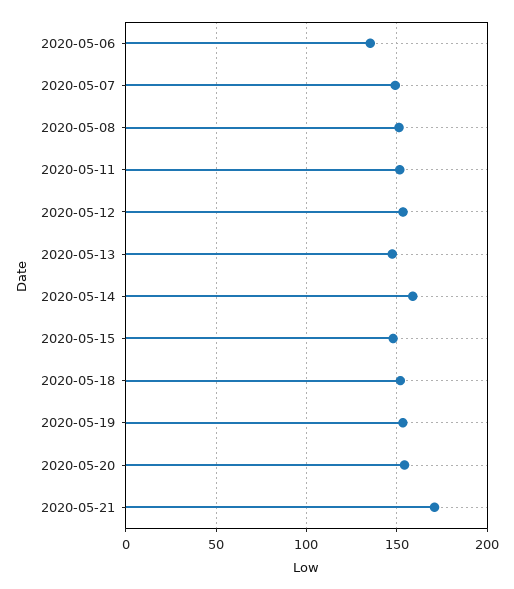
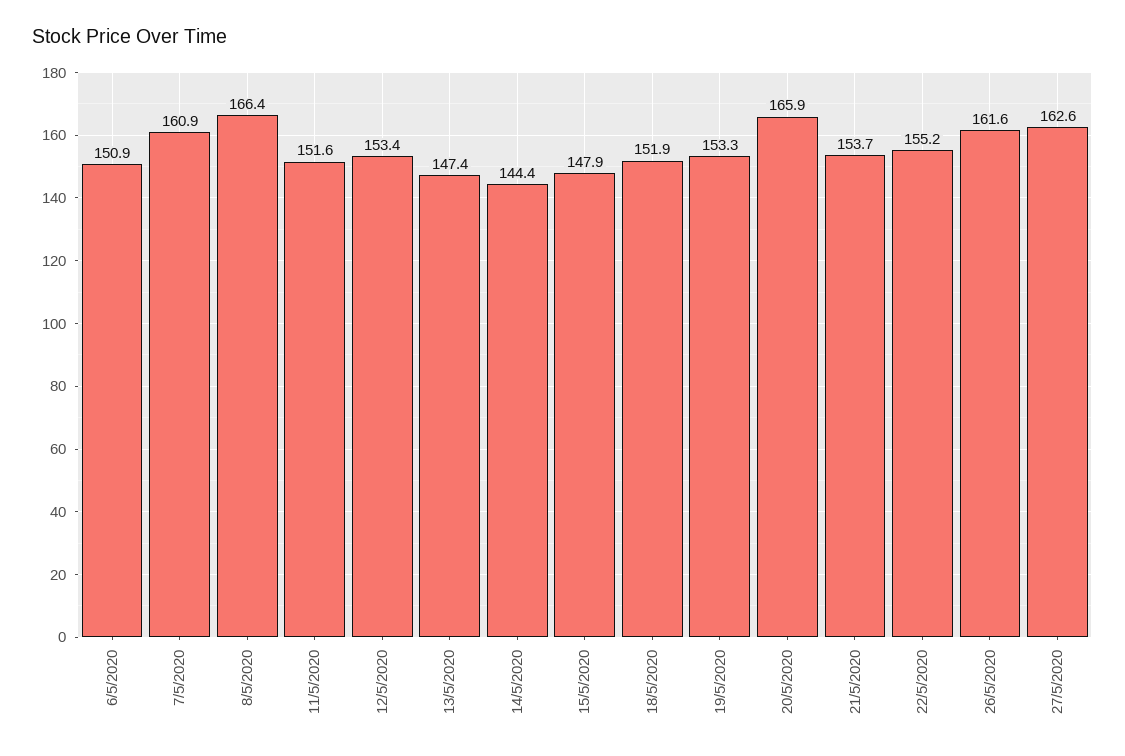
2020-05-06: 135 -> 150.9
2020-05-07: 150 -> 160.9
2020-05-08: 150 -> 166.4
2020-05-14: 160 -> 144.4
2020-05-20: 155 -> 165.9
2020-05-21: 170 -> 153.7
22/5/2020: none -> 155.2
26/5/2020: none -> 161.6
27/5/2020: none -> 162.6

